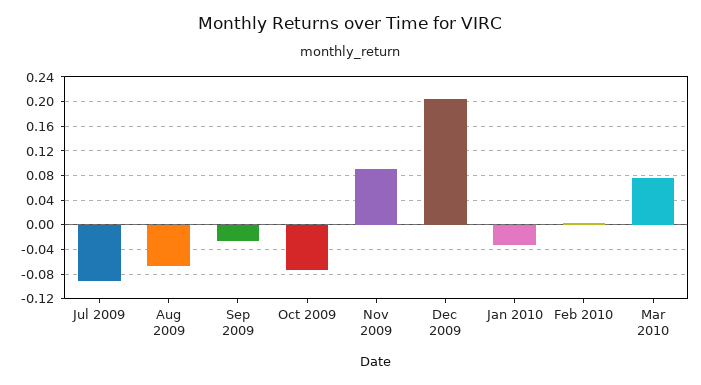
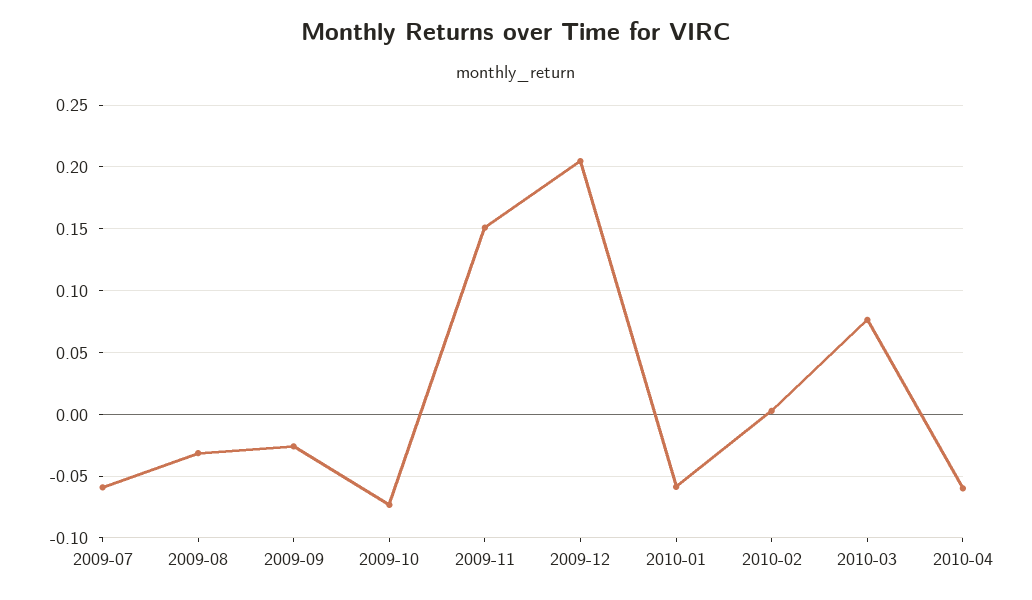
Jul 2009: -0.09 -> -0.06
Aug 2009: -0.07 -> -0.03
Nov 2009: 0.09 -> 0.15
Jan 2010: -0.03 -> -0.06
2010-04: none -> -0.06

